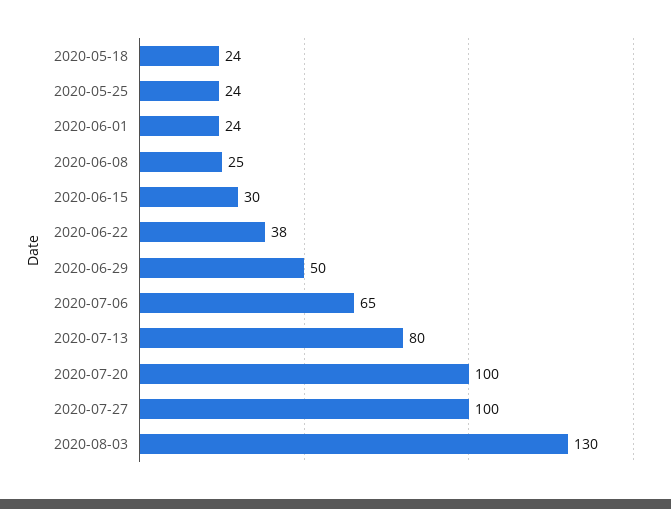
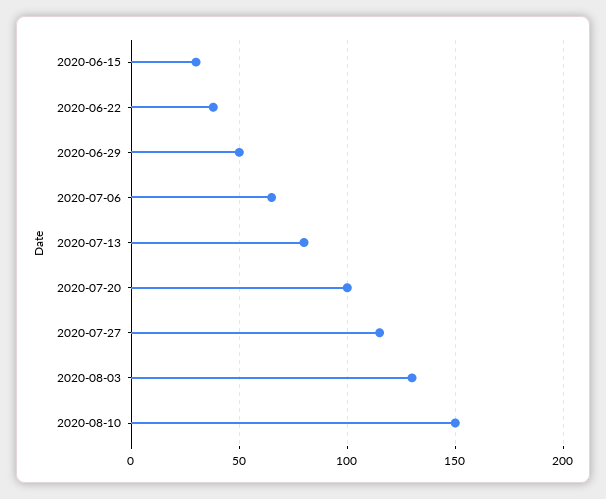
2020-05-18: 24 -> none
2020-05-25: 24 -> none
2020-06-01: 24 -> none
2020-06-08: 25 -> none
2020-07-27: 100 -> 115
2020-08-10: none -> 150

